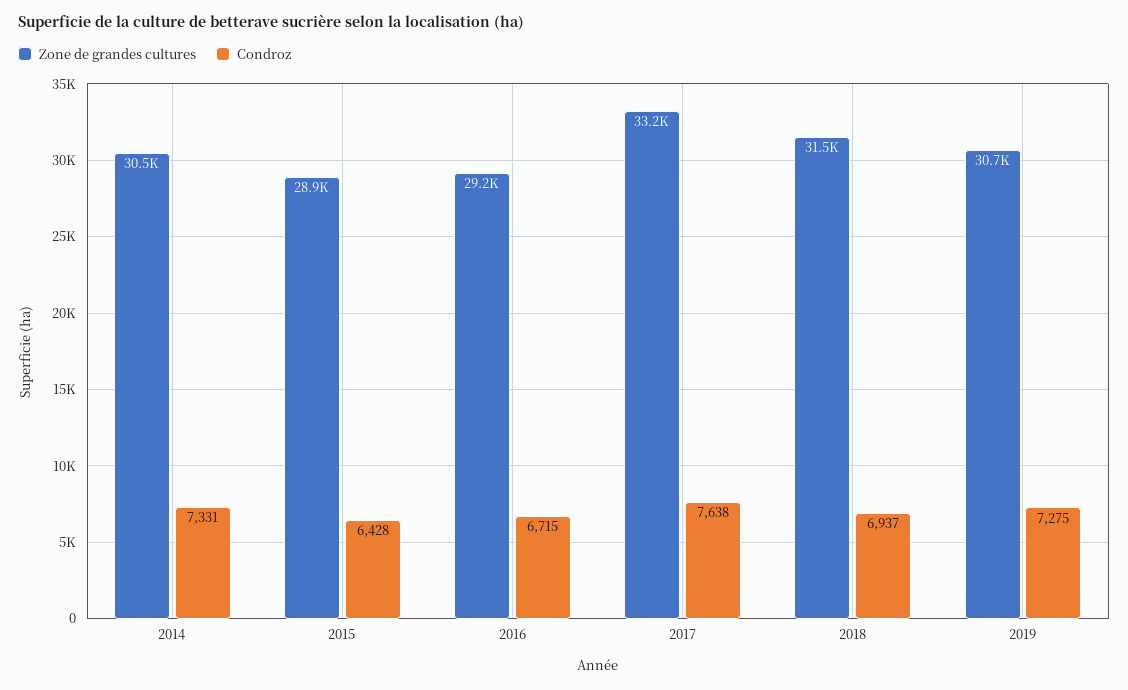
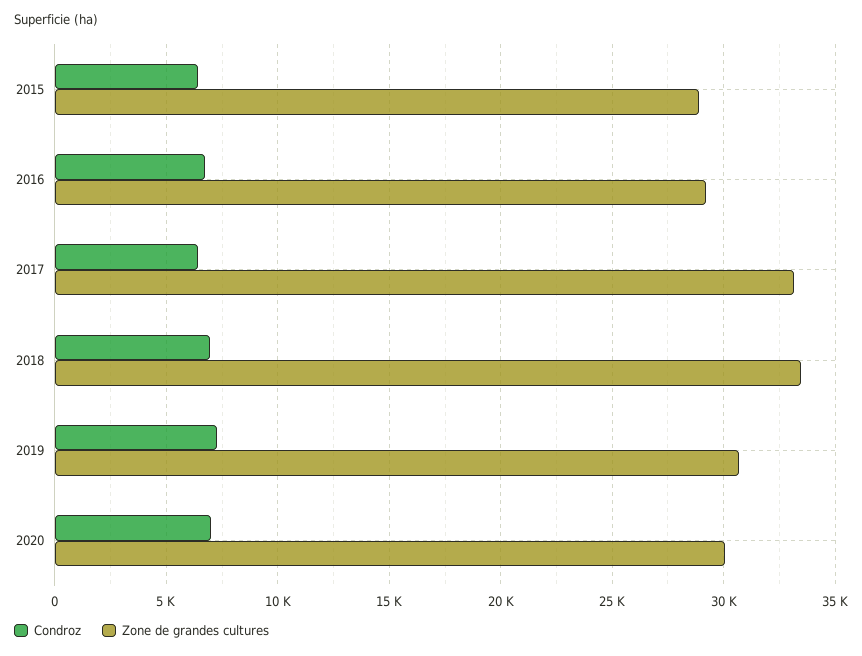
Zone de grandes cultures, 2014: 30500 -> none
Condroz, 2014: 7331 -> none
Condroz, 2017: 7638 -> 6500
Zone de grandes cultures, 2018: 31500 -> 33500
Condroz, 2020: none -> 7000
Zone de grandes cultures, 2020: none -> 30000

